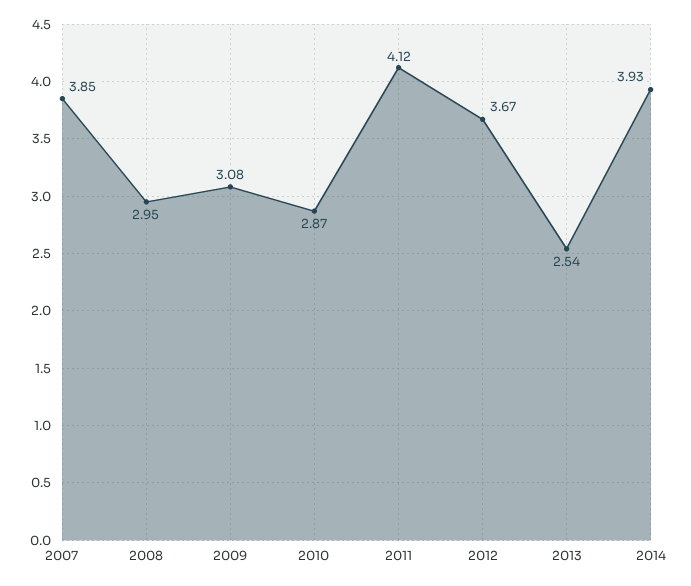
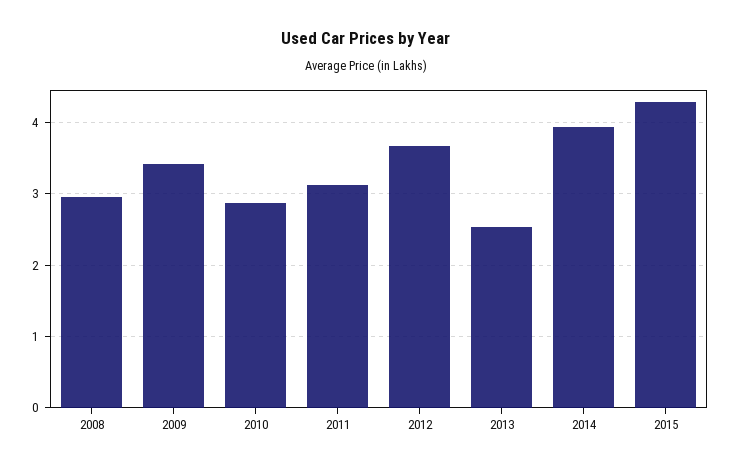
2007: 3.85 -> none
2009: 3.08 -> 3.4
2011: 4.12 -> 3.1
2015: none -> 4.3

